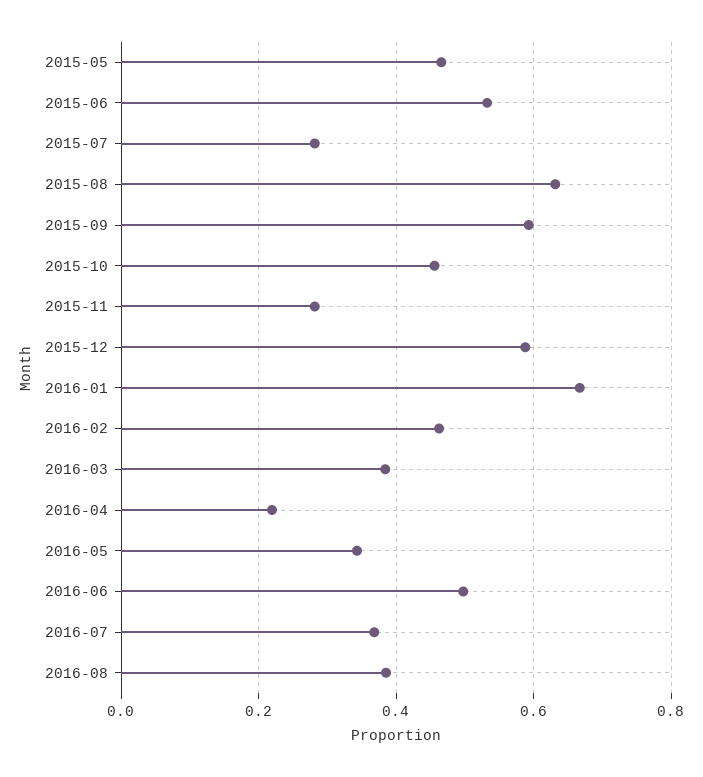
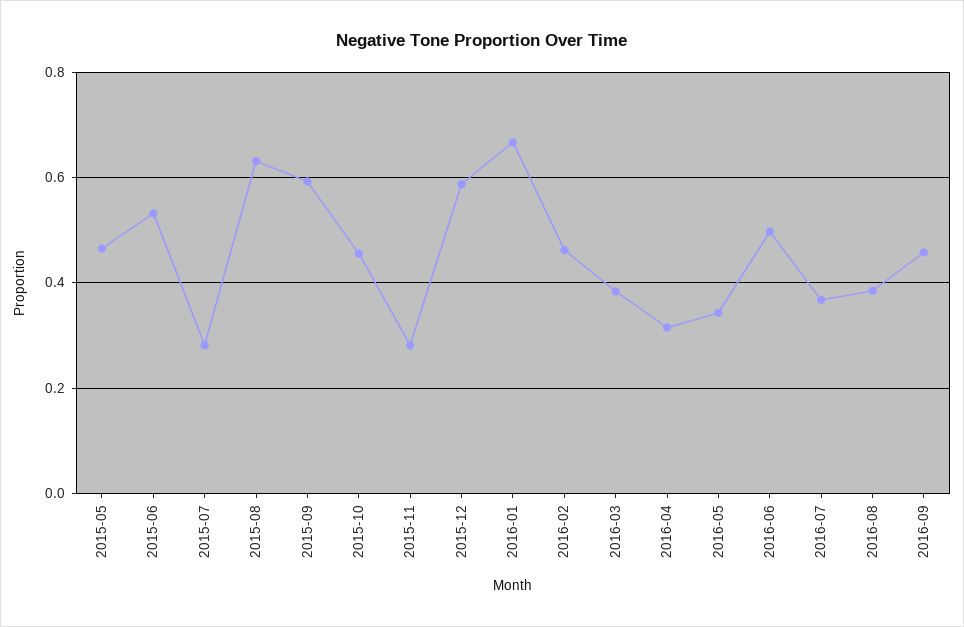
2016-04: 0.22 -> 0.32
2016-09: none -> 0.46

